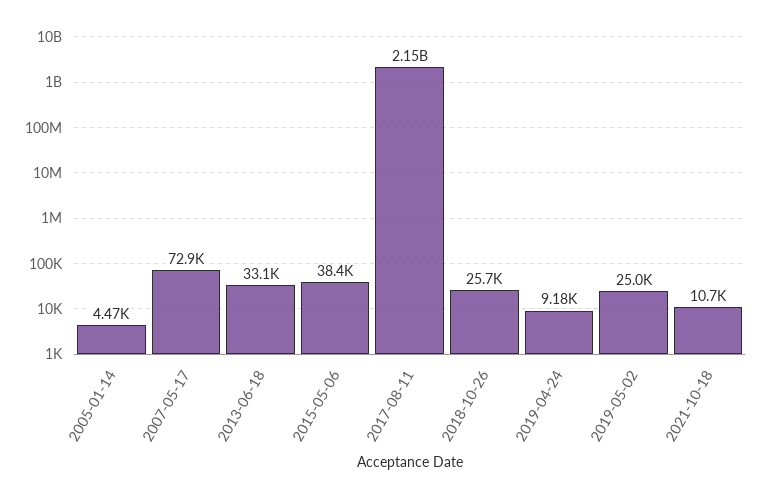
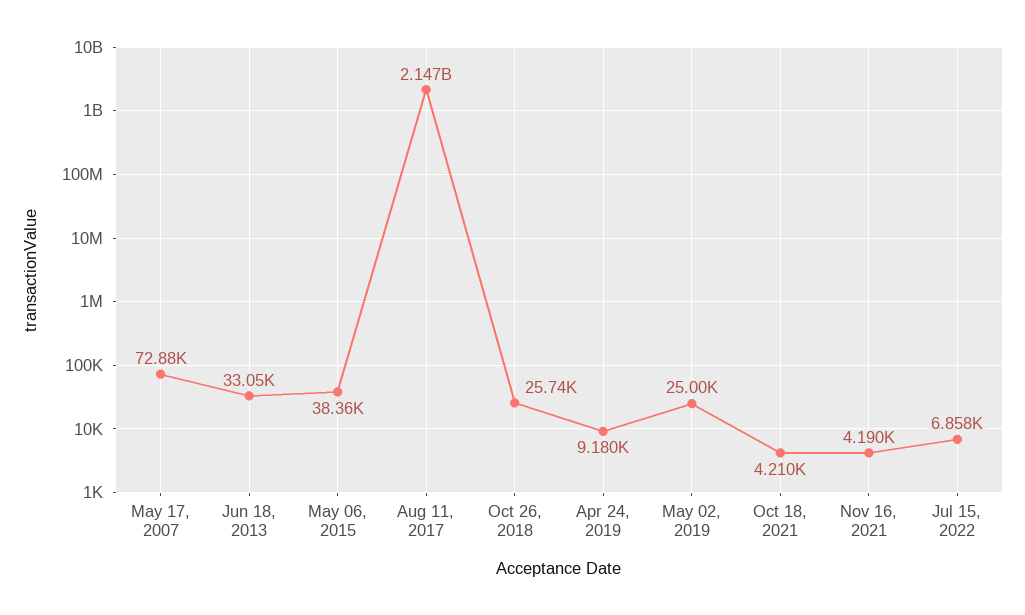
2005-01-14: 4470 -> none
2021-10-18: 10700 -> 4210
Nov 16, 2021: none -> 4190
Jul 15, 2022: none -> 6858

